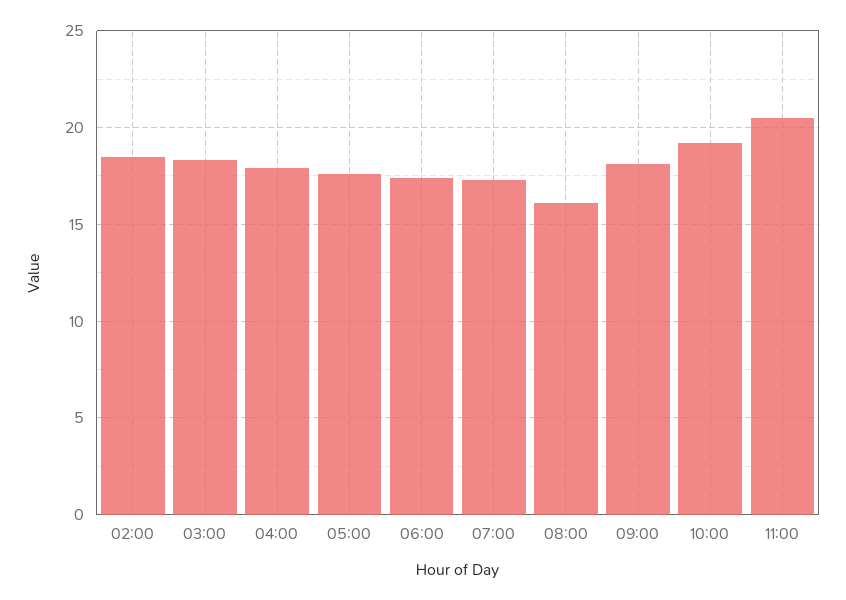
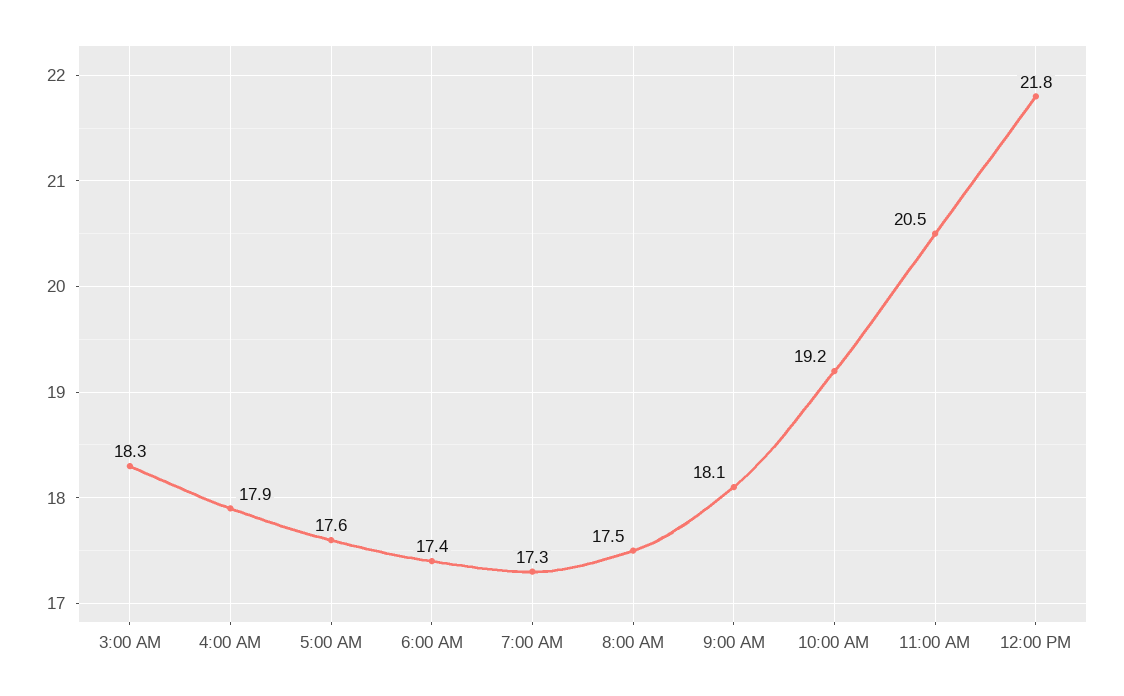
02:00: 18.5 -> none
08:00: 16 -> 17.5
12:00 PM: none -> 21.8

